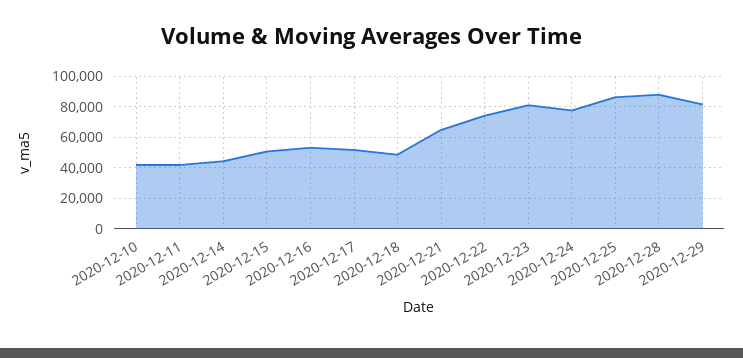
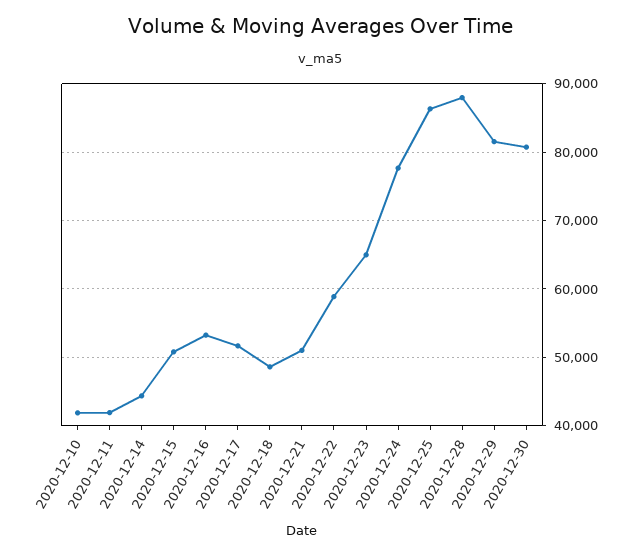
2020-12-21: 65000 -> 51000
2020-12-22: 75000 -> 59000
2020-12-23: 80000 -> 65000
2020-12-30: none -> 81000

